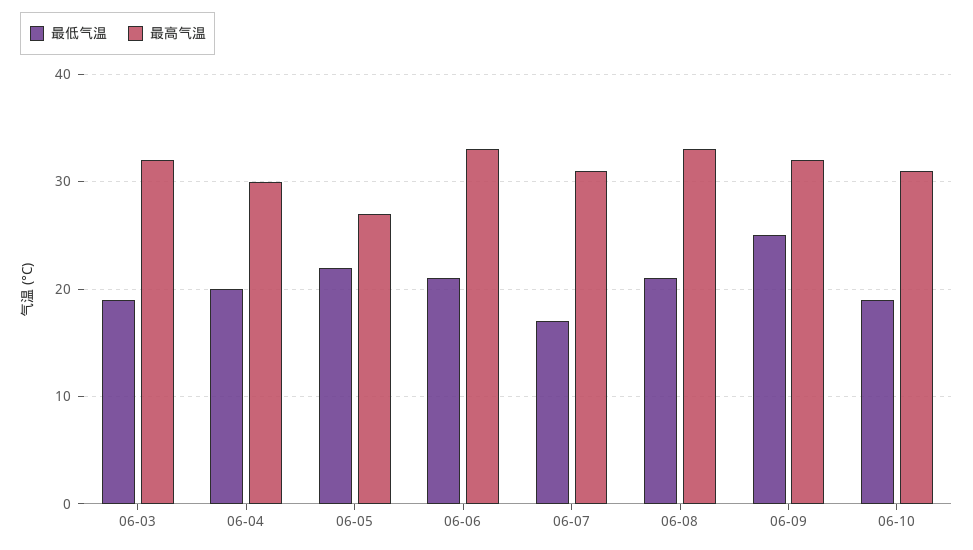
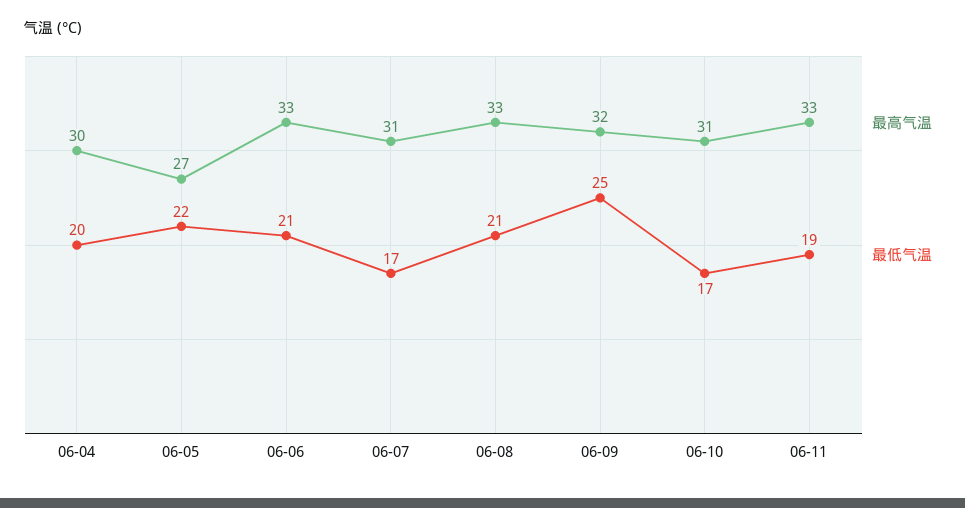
最低气温, 06-03: 19 -> none
最高气温, 06-03: 32 -> none
最低气温, 06-10: 19 -> 17
最高气温, 06-11: none -> 33
最低气温, 06-11: none -> 19

